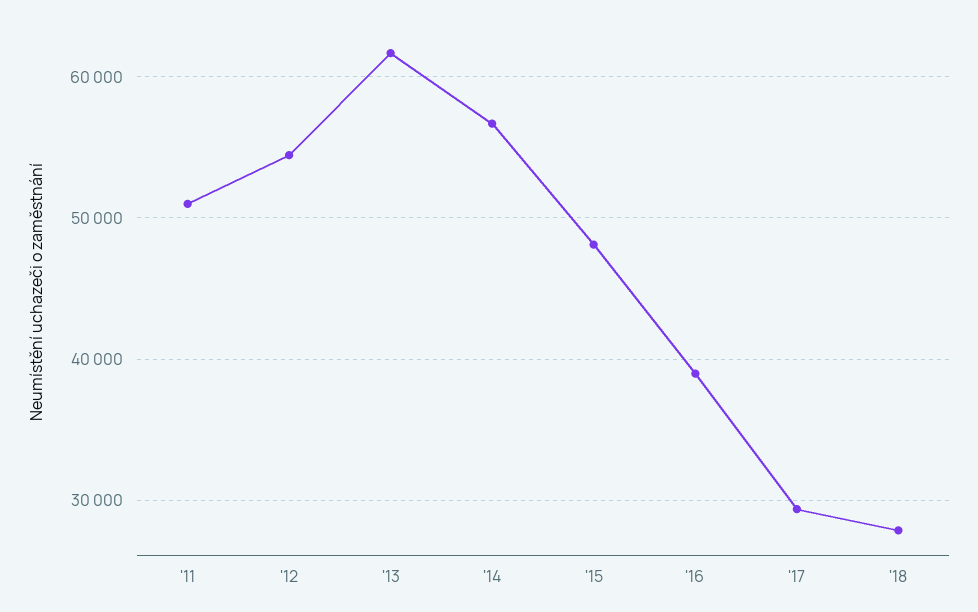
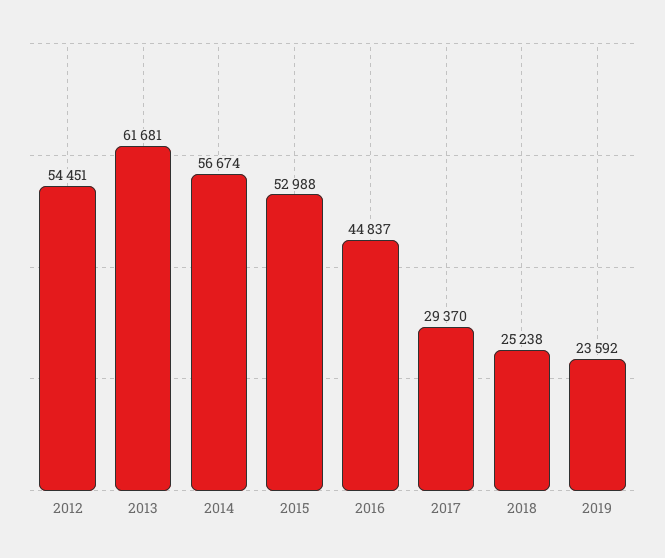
'11: 51000 -> none
'15: 48000 -> 52988
'16: 39000 -> 44837
'18: 28000 -> 25238
2019: none -> 23592

